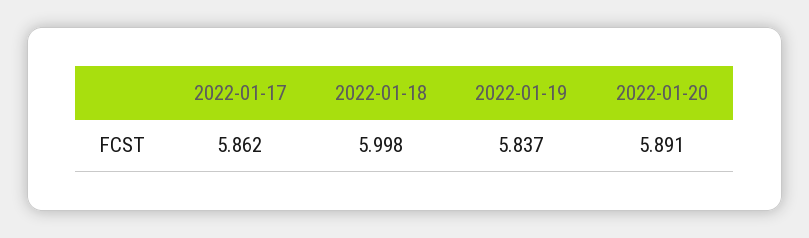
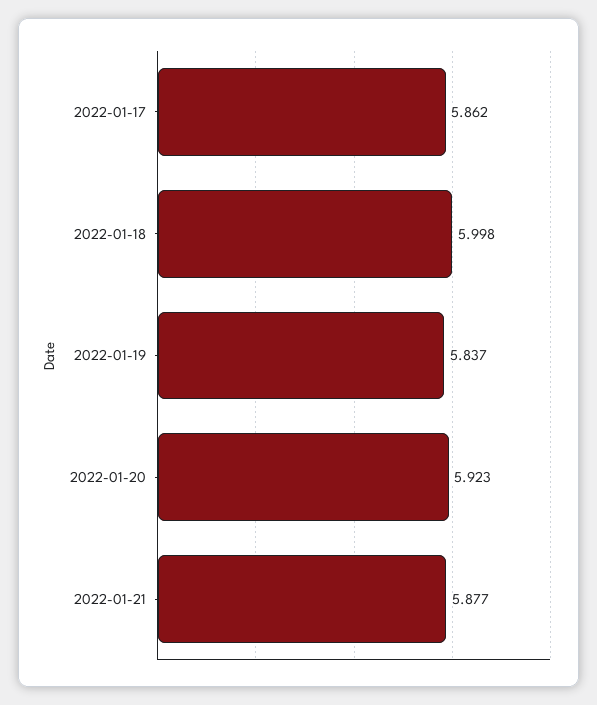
2022-01-20: 5.891 -> 5.923
2022-01-21: none -> 5.877

